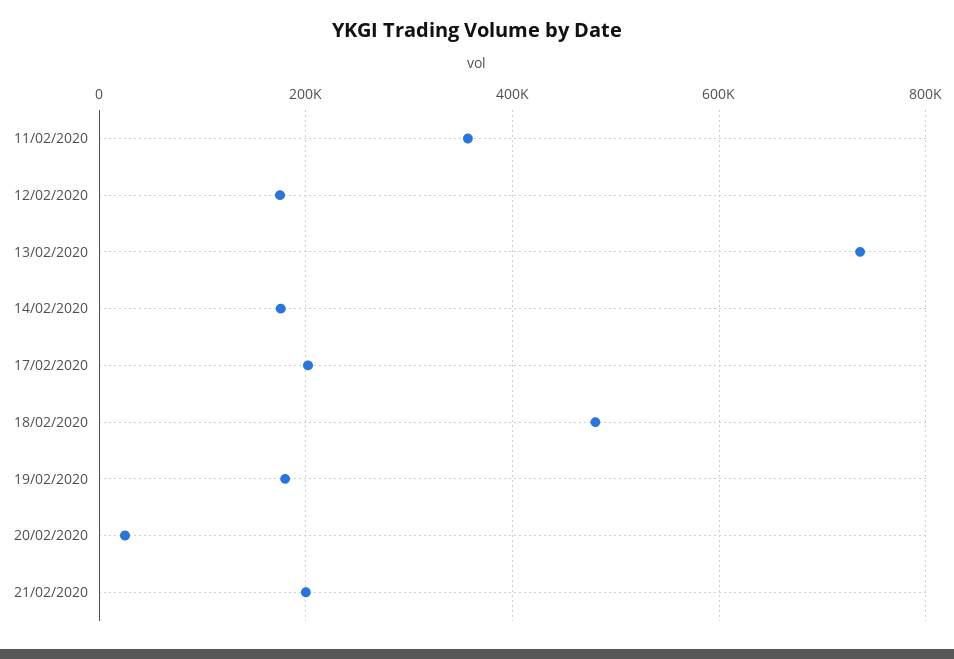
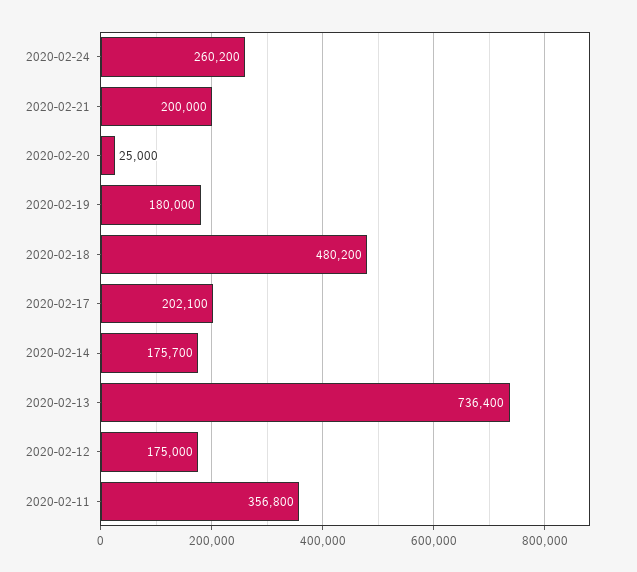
2020-02-24: none -> 260200

